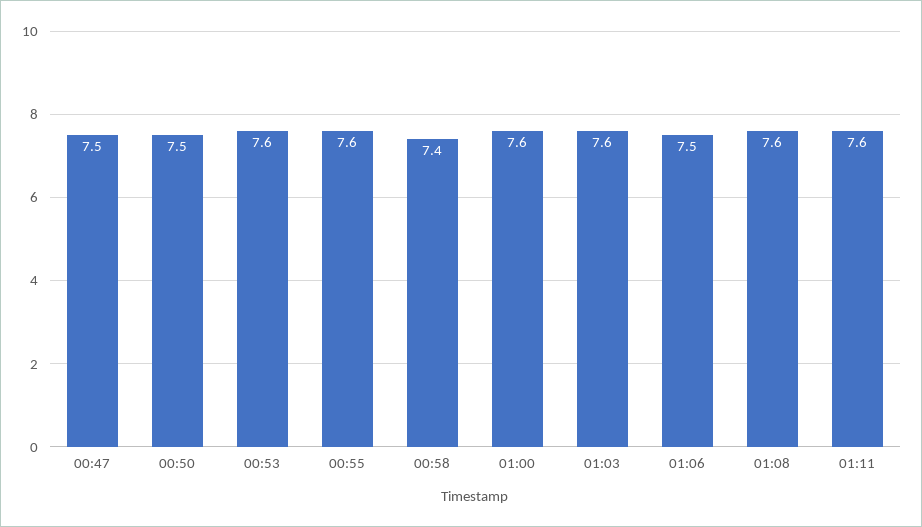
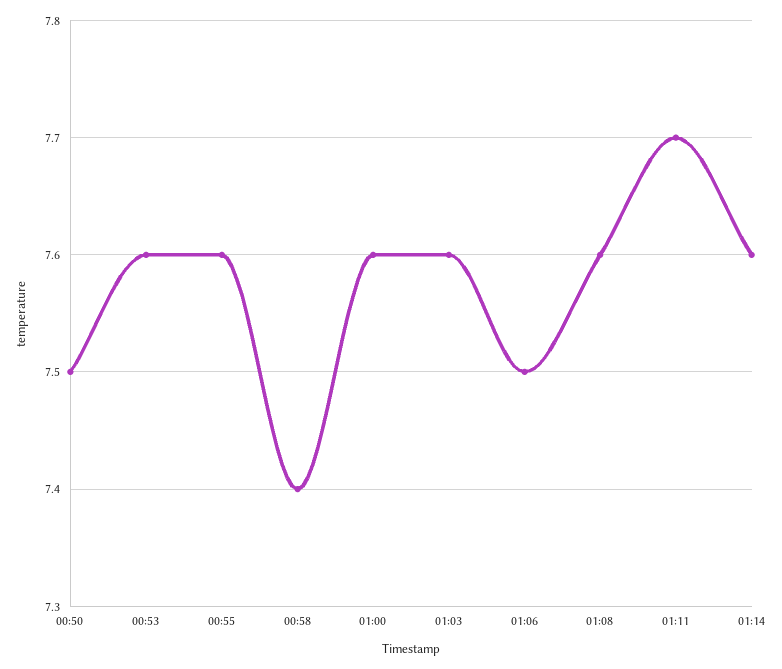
00:47: 7.5 -> none
01:11: 7.6 -> 7.7
01:14: none -> 7.6

